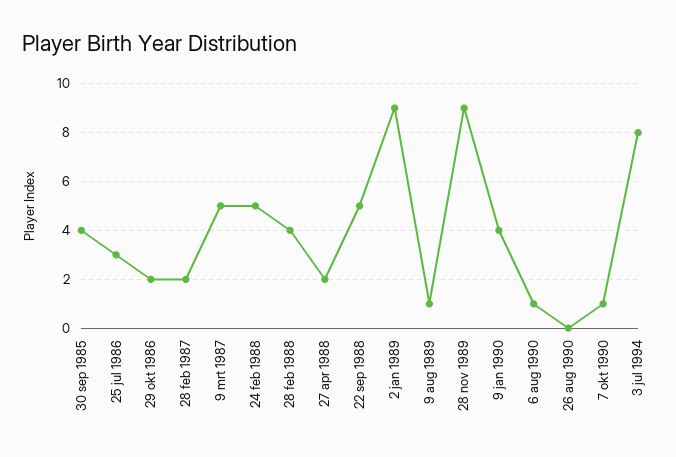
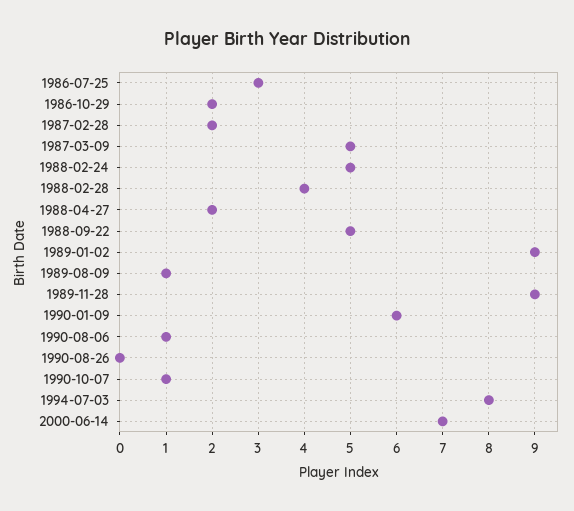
30 sep 1985: 4 -> none
9 jan 1990: 4 -> 6
2000-06-14: none -> 7

